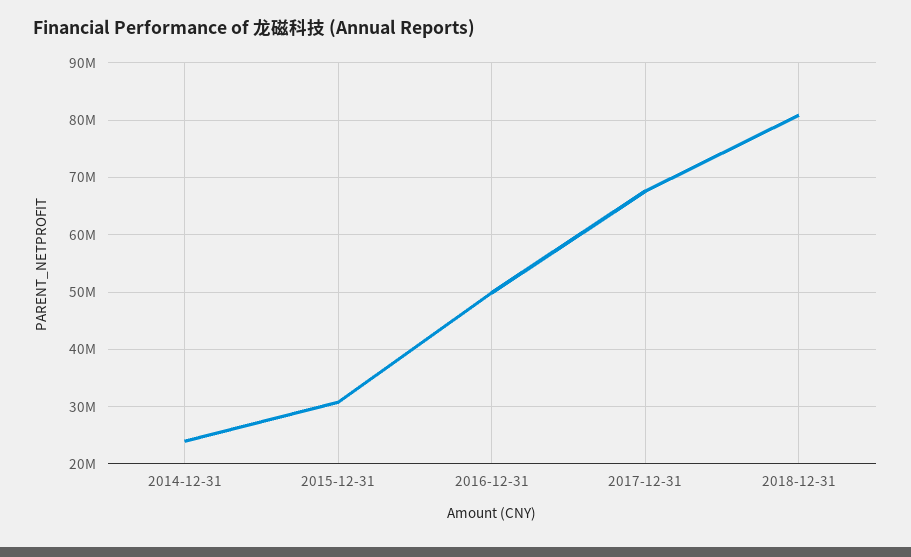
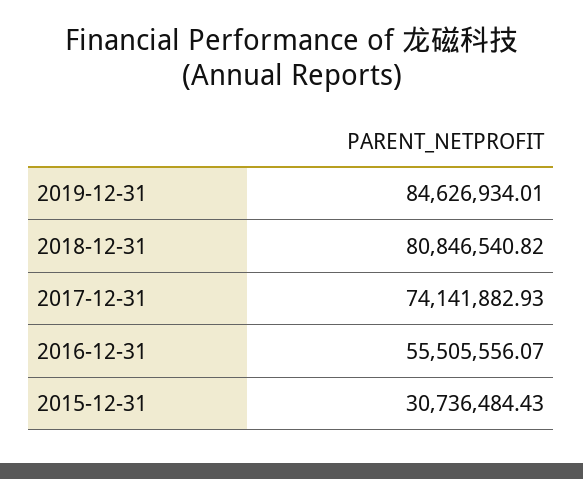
2014-12-31: 24000000 -> none
2016-12-31: 50000000 -> 55505556.07
2017-12-31: 68000000 -> 74141882.93
2019-12-31: none -> 84626934.01

